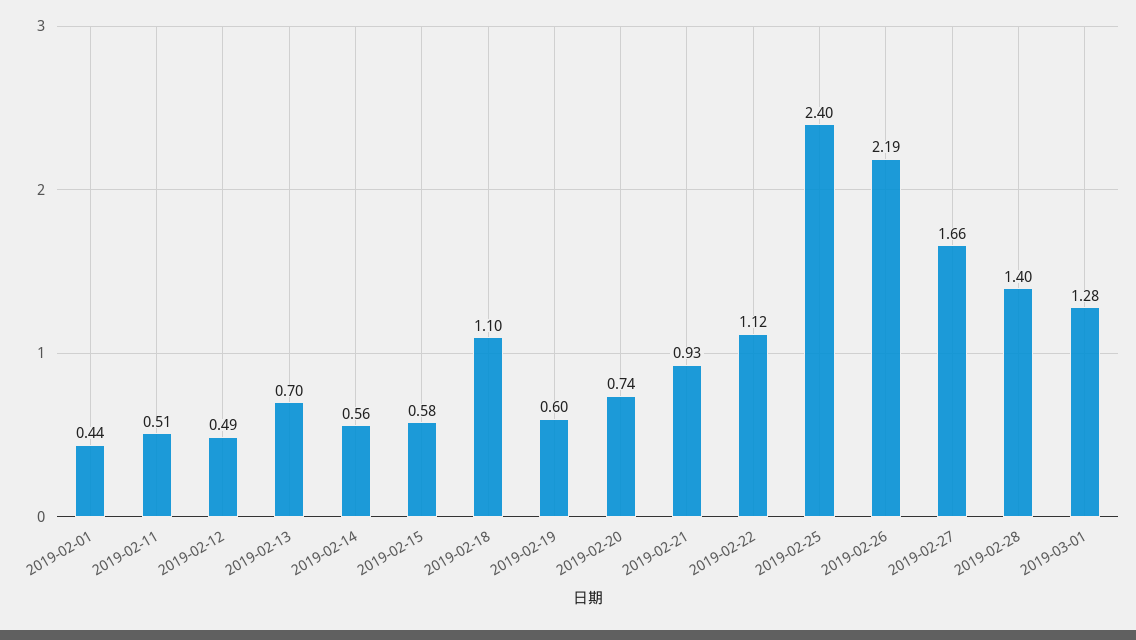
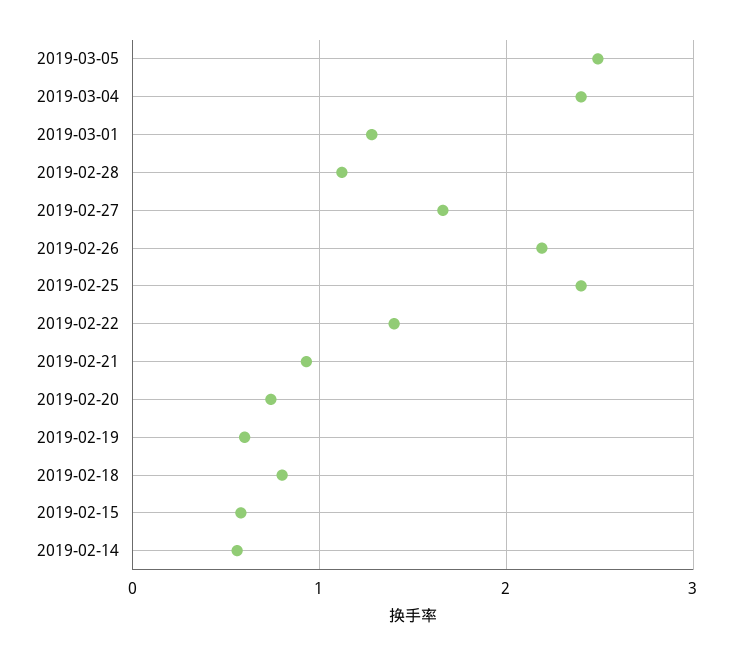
2019-02-01: 0.44 -> none
2019-02-11: 0.51 -> none
2019-02-12: 0.49 -> none
2019-02-13: 0.7 -> none
2019-02-18: 1.1 -> 0.8
2019-02-22: 1.12 -> 1.4
2019-02-28: 1.4 -> 1.1
2019-03-05: none -> 2.5
2019-03-04: none -> 2.4

